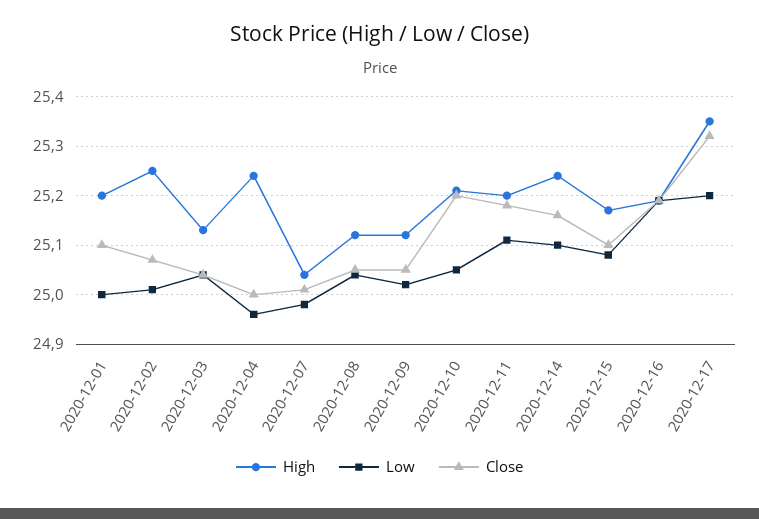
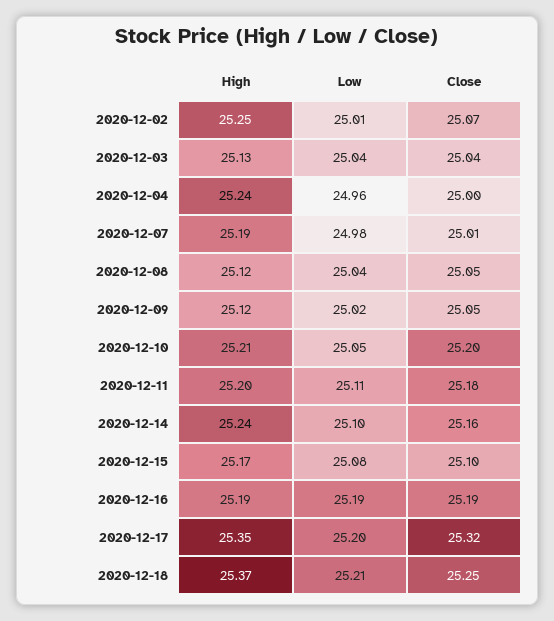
High, 2020-12-01: 25.2 -> none
Low, 2020-12-01: 25 -> none
Close, 2020-12-01: 25.1 -> none
High, 2020-12-07: 25.05 -> 25.19
High, 2020-12-18: none -> 25.37
Low, 2020-12-18: none -> 25.21
Close, 2020-12-18: none -> 25.25

